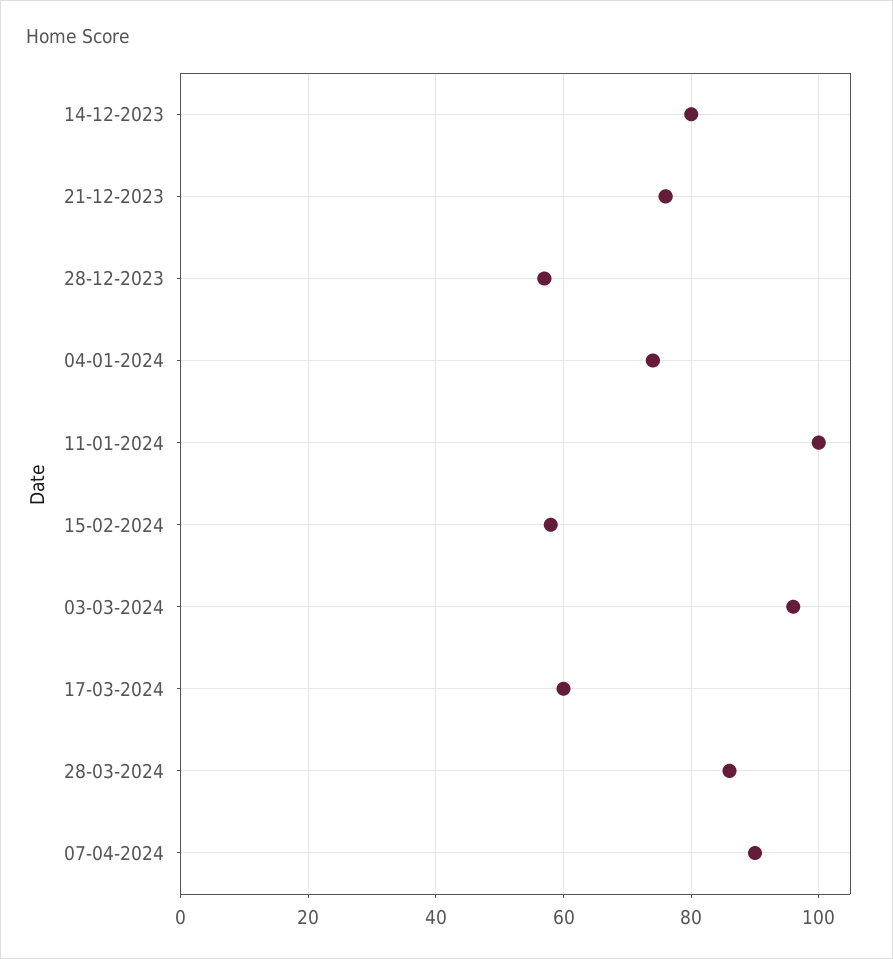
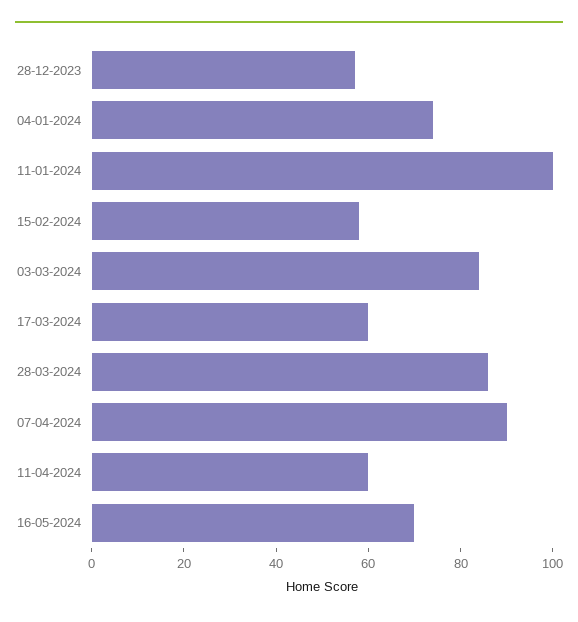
14-12-2023: 80 -> none
21-12-2023: 75 -> none
03-03-2024: 95 -> 85
11-04-2024: none -> 60
16-05-2024: none -> 70

